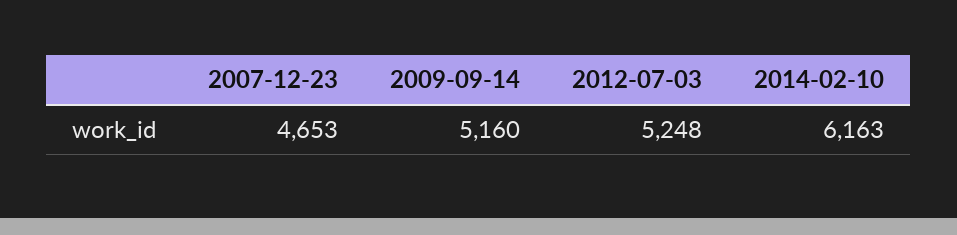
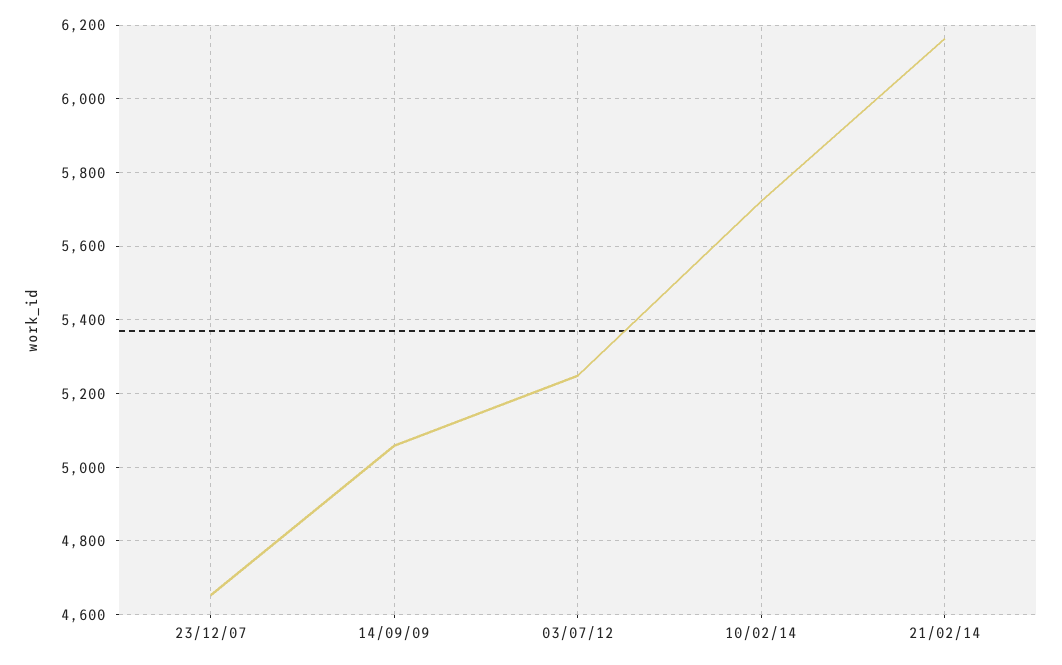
2009-09-14: 5160 -> 5060
2014-02-10: 6163 -> 5720
21/02/14: none -> 6160

